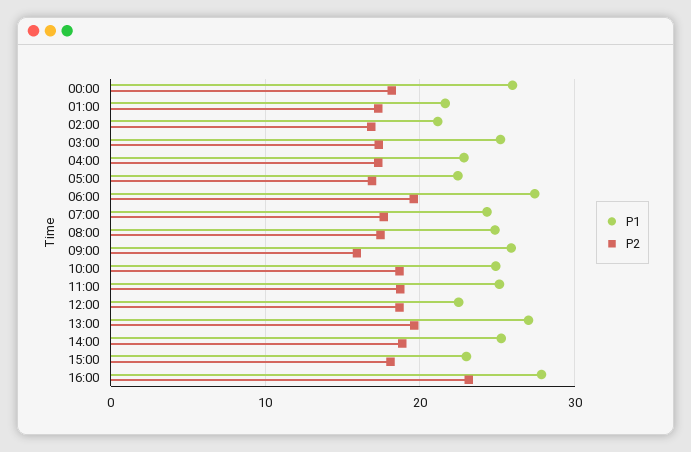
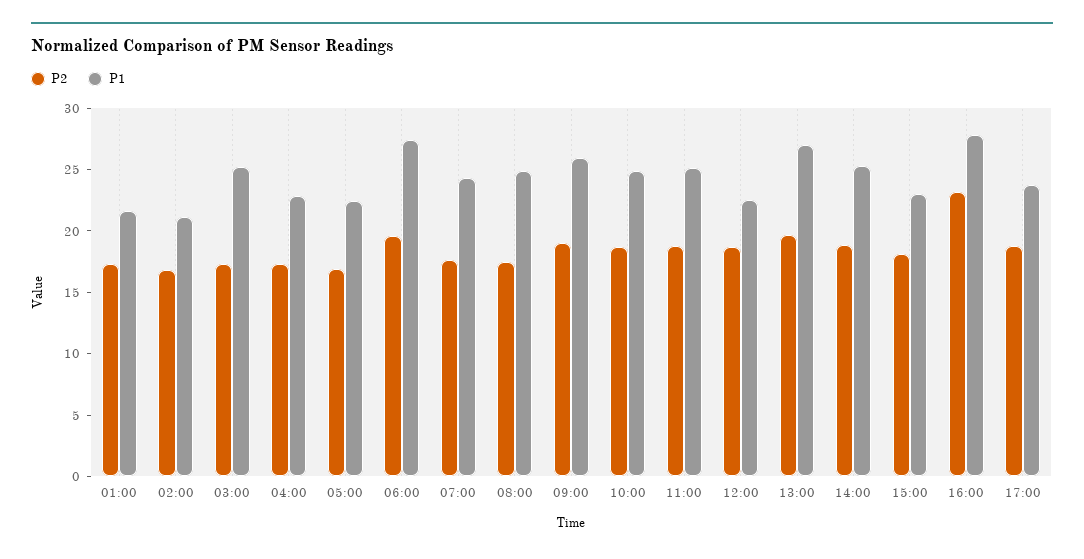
P1, 00:00: 26 -> none
P2, 00:00: 18 -> none
P2, 09:00: 16 -> 19
P2, 17:00: none -> 19
P1, 17:00: none -> 24

